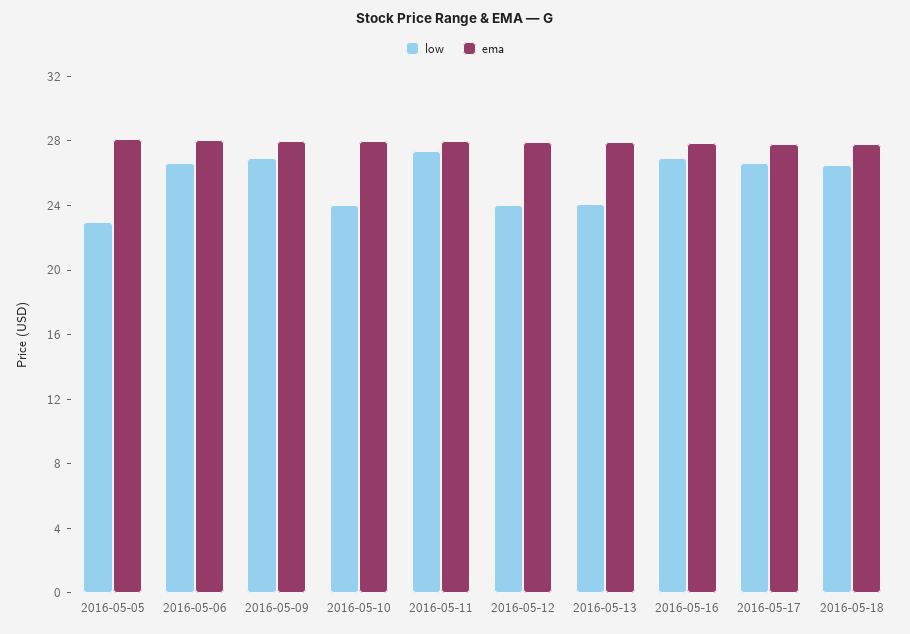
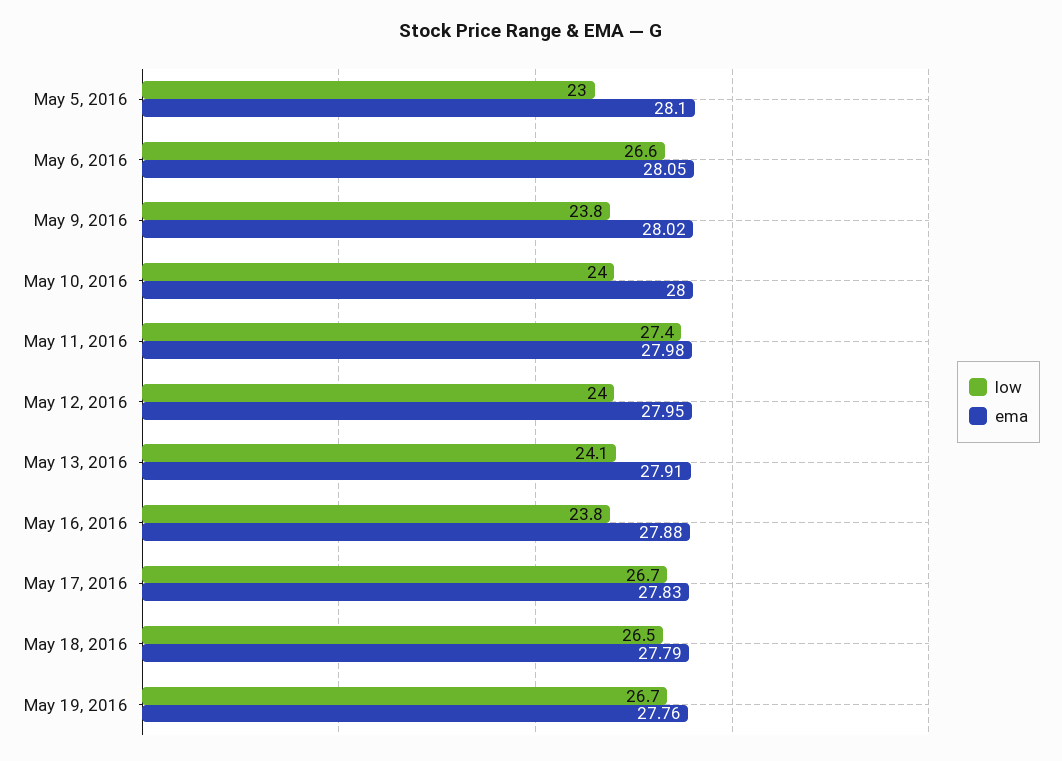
low, 2016-05-09: 27 -> 23.8
low, 2016-05-16: 27 -> 23.8
low, May 19, 2016: none -> 26.7
ema, May 19, 2016: none -> 27.76

